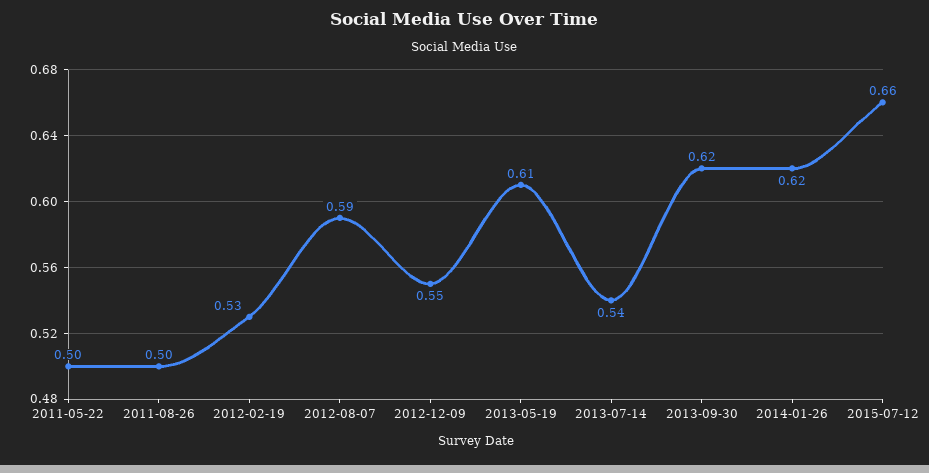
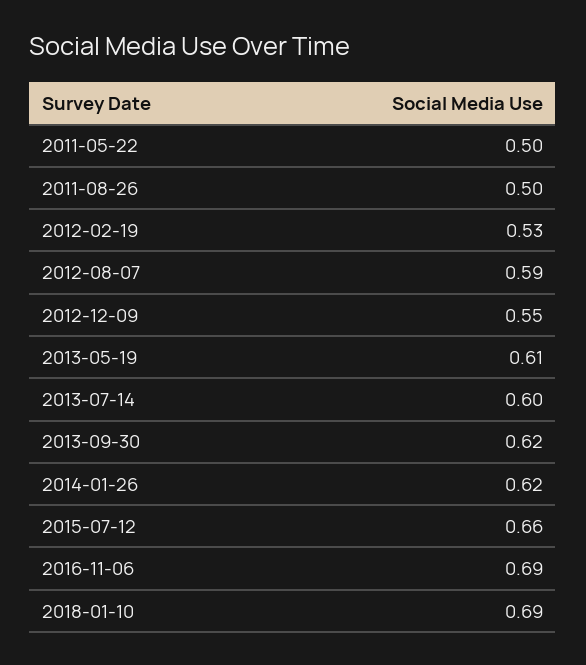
2013-07-14: 0.54 -> 0.6
2016-11-06: none -> 0.69
2018-01-10: none -> 0.69

